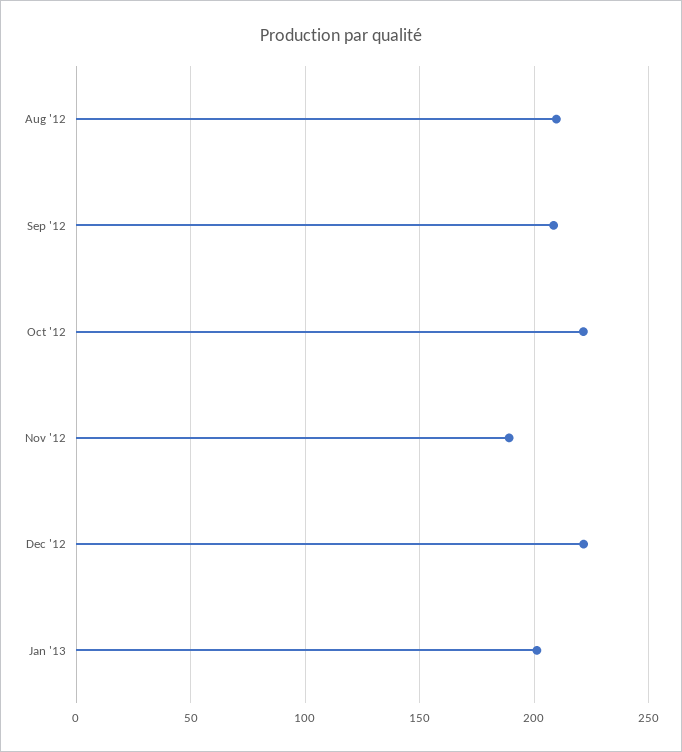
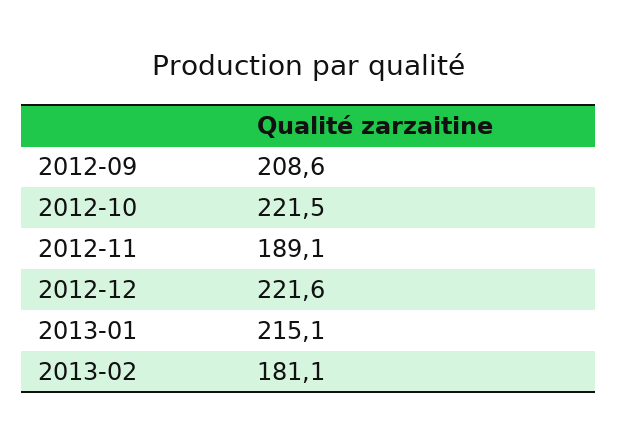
Aug '12: 210 -> none
Jan '13: 200 -> 215.1
2013-02: none -> 181.1

